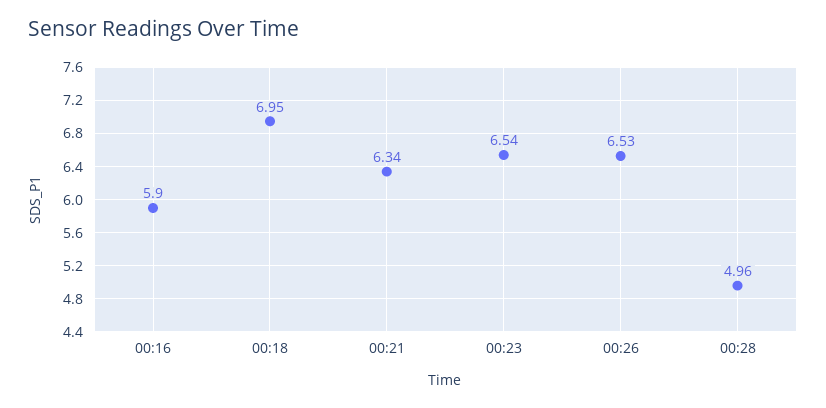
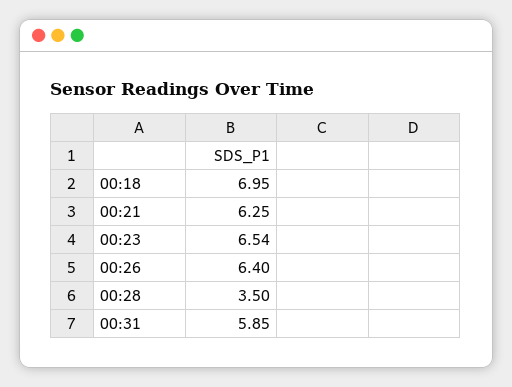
00:16: 5.9 -> none
00:21: 6.34 -> 6.25
00:26: 6.53 -> 6.4
00:28: 4.96 -> 3.5
00:31: none -> 5.85

